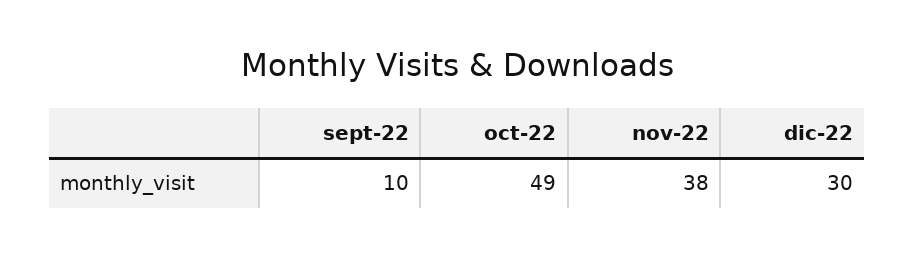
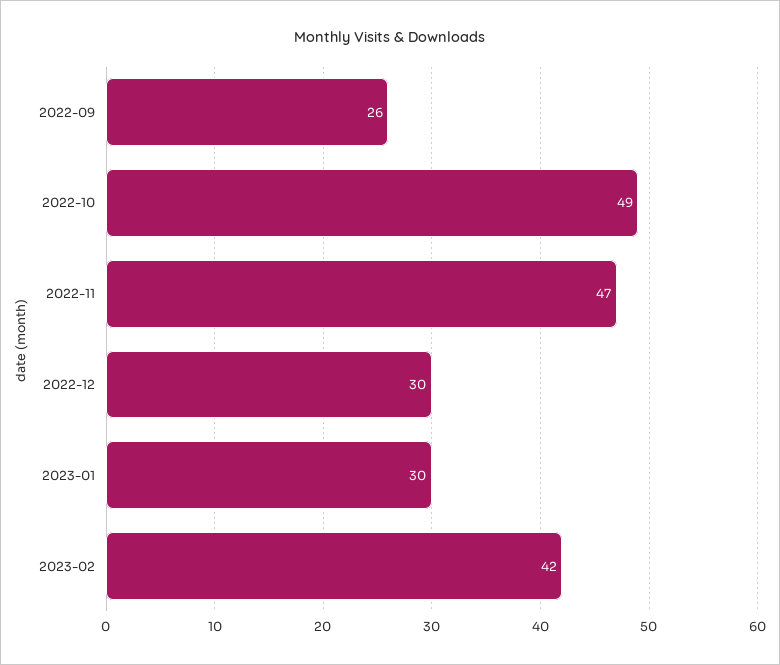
sept-22: 10 -> 26
nov-22: 38 -> 47
2023-01: none -> 30
2023-02: none -> 42

